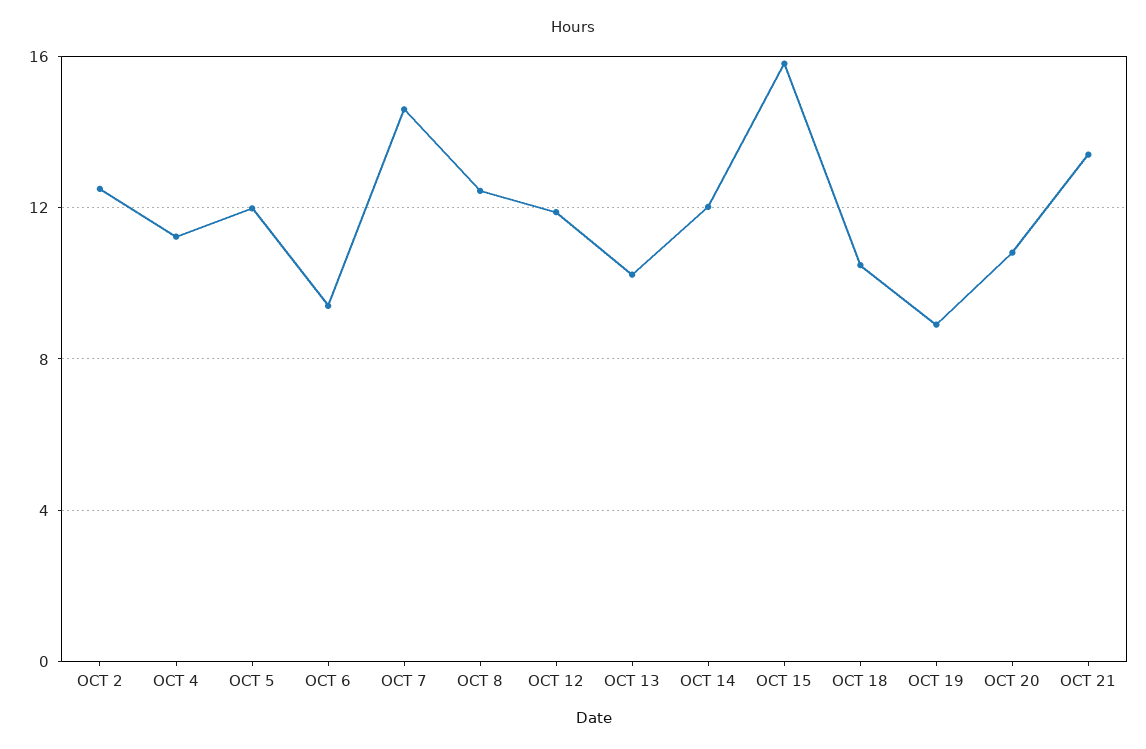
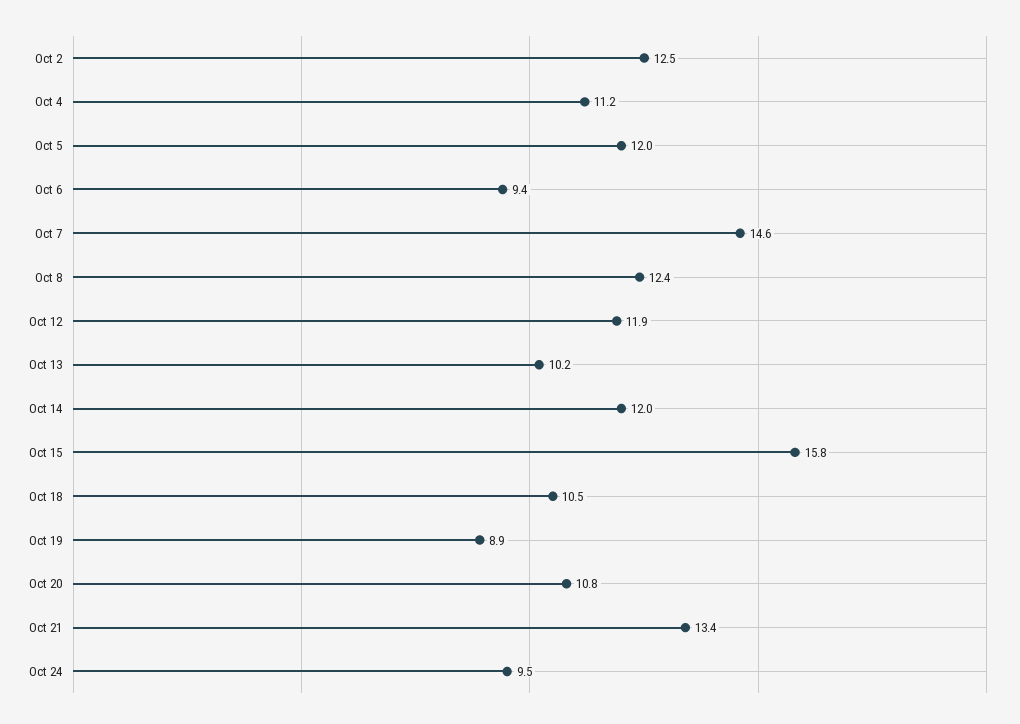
Oct 24: none -> 9.5

